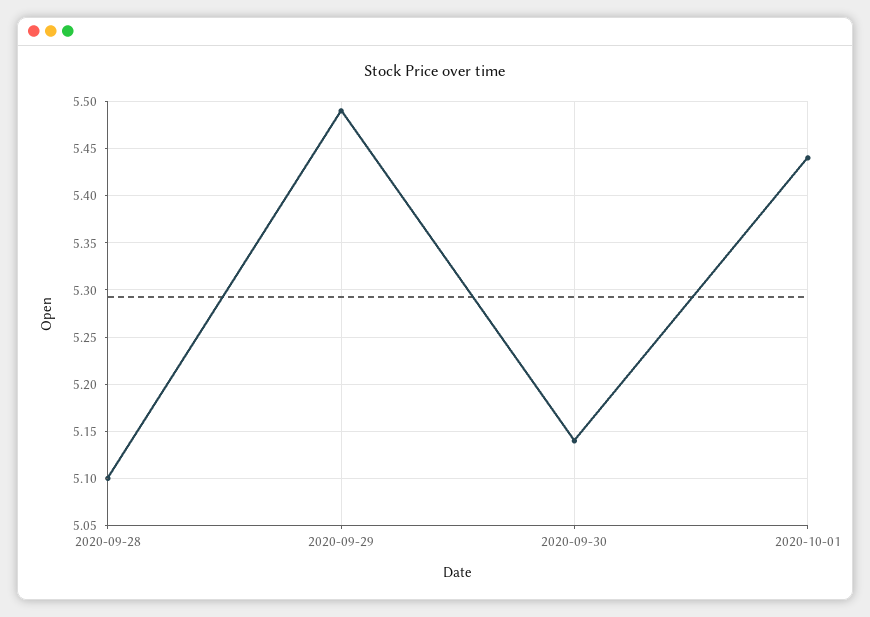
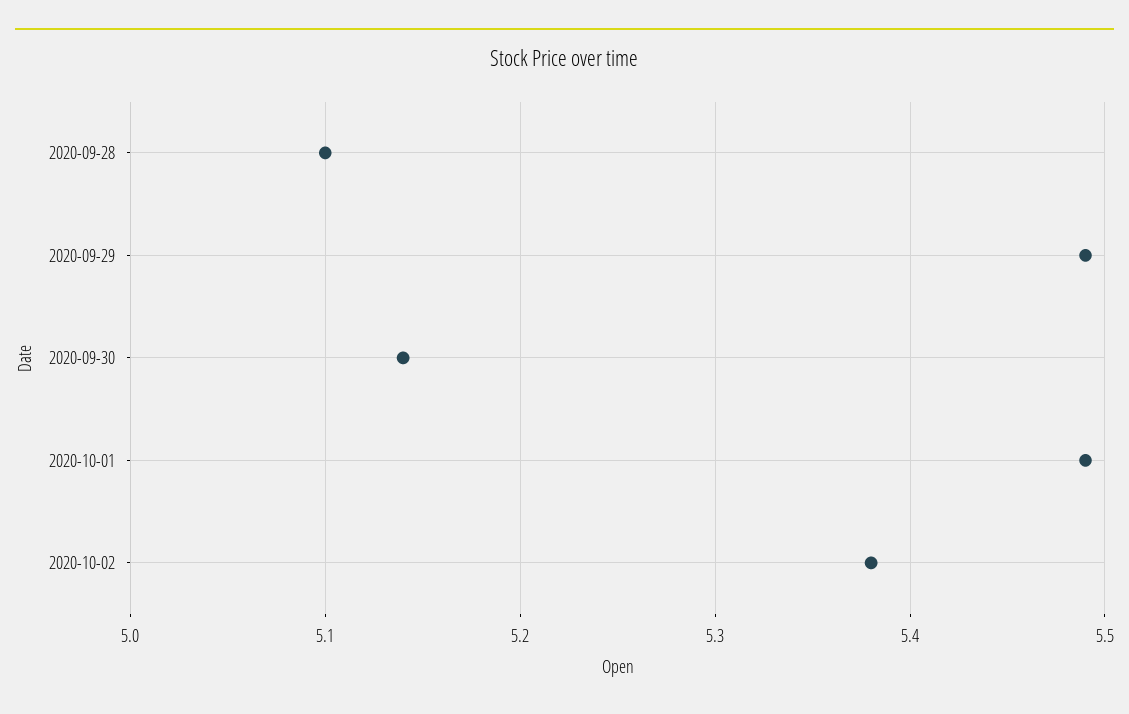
2020-10-01: 5.44 -> 5.49
2020-10-02: none -> 5.38

